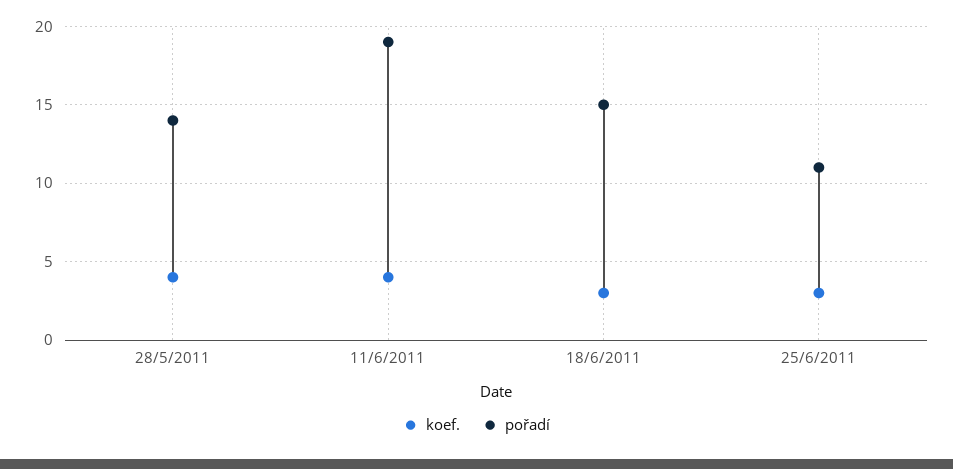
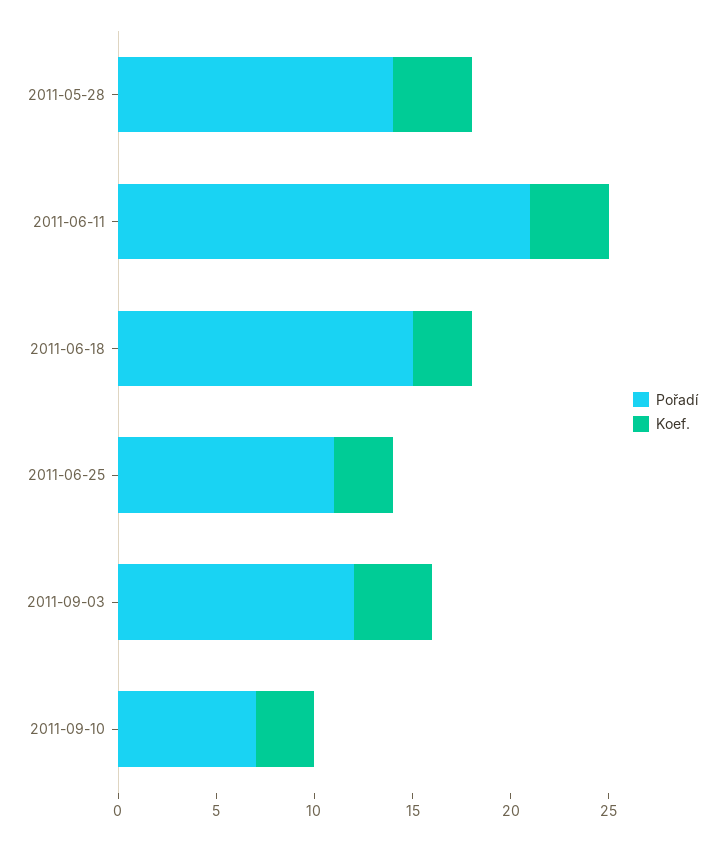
pořadí, 11/6/2011: 19 -> 21
pořadí, 2011-09-03: none -> 12
koef., 2011-09-03: none -> 4
pořadí, 2011-09-10: none -> 7
koef., 2011-09-10: none -> 3

